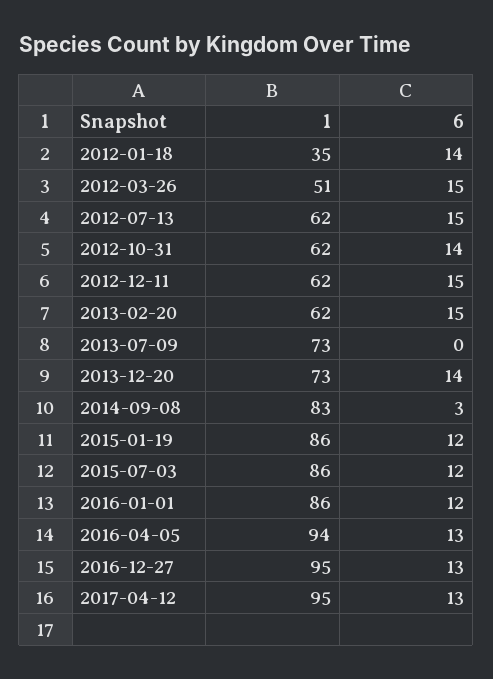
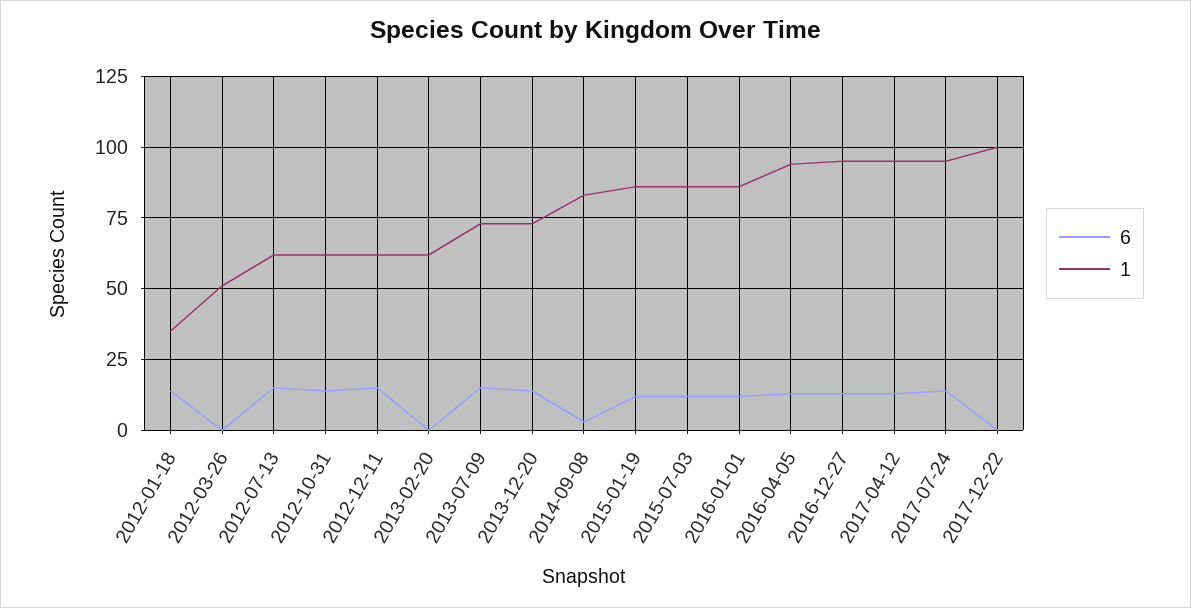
6, 2012-03-26: 15 -> 0
6, 2013-02-20: 15 -> 0
6, 2013-07-09: 0 -> 15
6, 2017-07-24: none -> 15
1, 2017-07-24: none -> 95
6, 2017-12-22: none -> 0
1, 2017-12-22: none -> 100

